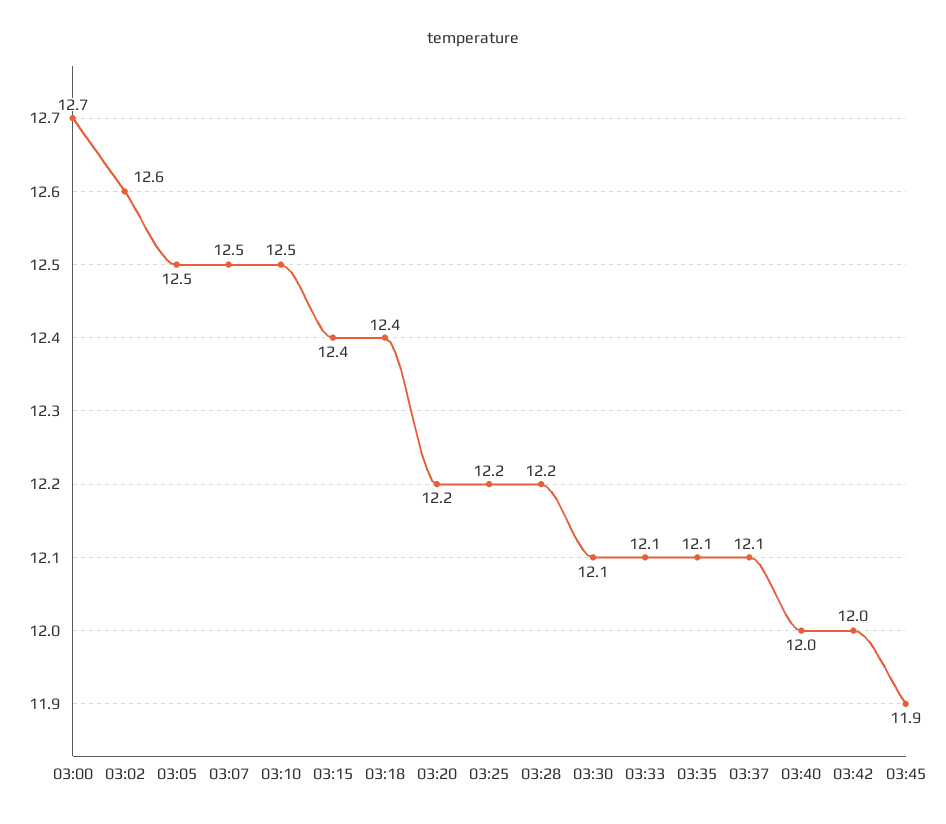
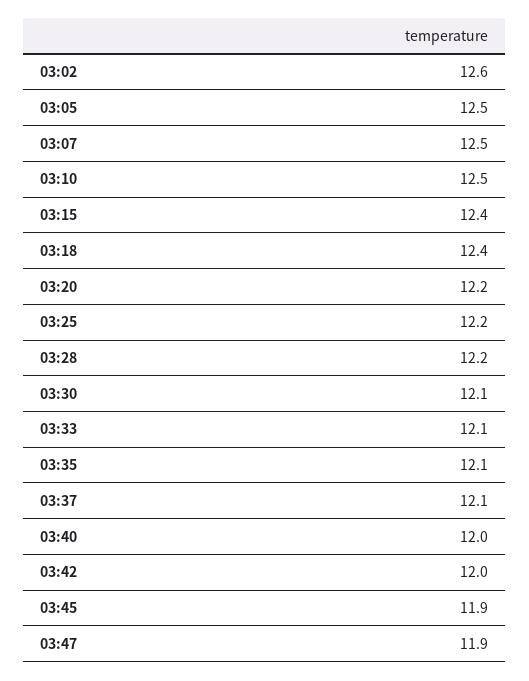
03:00: 12.7 -> none
03:47: none -> 11.9

